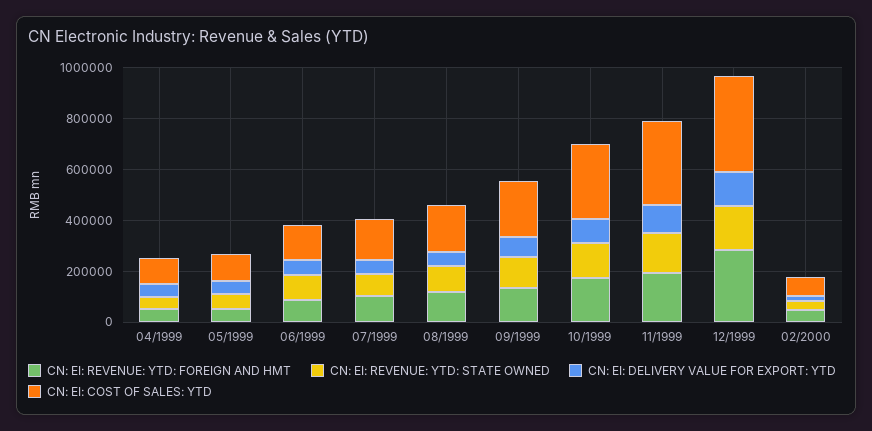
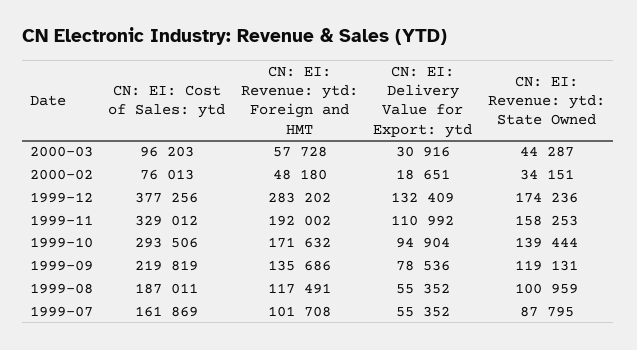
CN: EI: REVENUE: YTD: FOREIGN AND HMT, 04/1999: 50000 -> none
CN: EI: REVENUE: YTD: STATE OWNED, 04/1999: 50000 -> none
CN: EI: DELIVERY VALUE FOR EXPORT: YTD, 04/1999: 50000 -> none
CN: EI: COST OF SALES: YTD, 04/1999: 100000 -> none
CN: EI: REVENUE: YTD: FOREIGN AND HMT, 05/1999: 50000 -> none
CN: EI: REVENUE: YTD: STATE OWNED, 05/1999: 50000 -> none
CN: EI: DELIVERY VALUE FOR EXPORT: YTD, 05/1999: 50000 -> none
CN: EI: COST OF SALES: YTD, 05/1999: 100000 -> none
CN: EI: REVENUE: YTD: FOREIGN AND HMT, 06/1999: 100000 -> none
CN: EI: REVENUE: YTD: STATE OWNED, 06/1999: 100000 -> none
CN: EI: DELIVERY VALUE FOR EXPORT: YTD, 06/1999: 50000 -> none
CN: EI: COST OF SALES: YTD, 06/1999: 150000 -> none
CN: EI: COST OF SALES: YTD, 2000-03: none -> 96203
CN: EI: REVENUE: YTD: FOREIGN AND HMT, 2000-03: none -> 57728
CN: EI: DELIVERY VALUE FOR EXPORT: YTD, 2000-03: none -> 30916
CN: EI: REVENUE: YTD: STATE OWNED, 2000-03: none -> 44287

